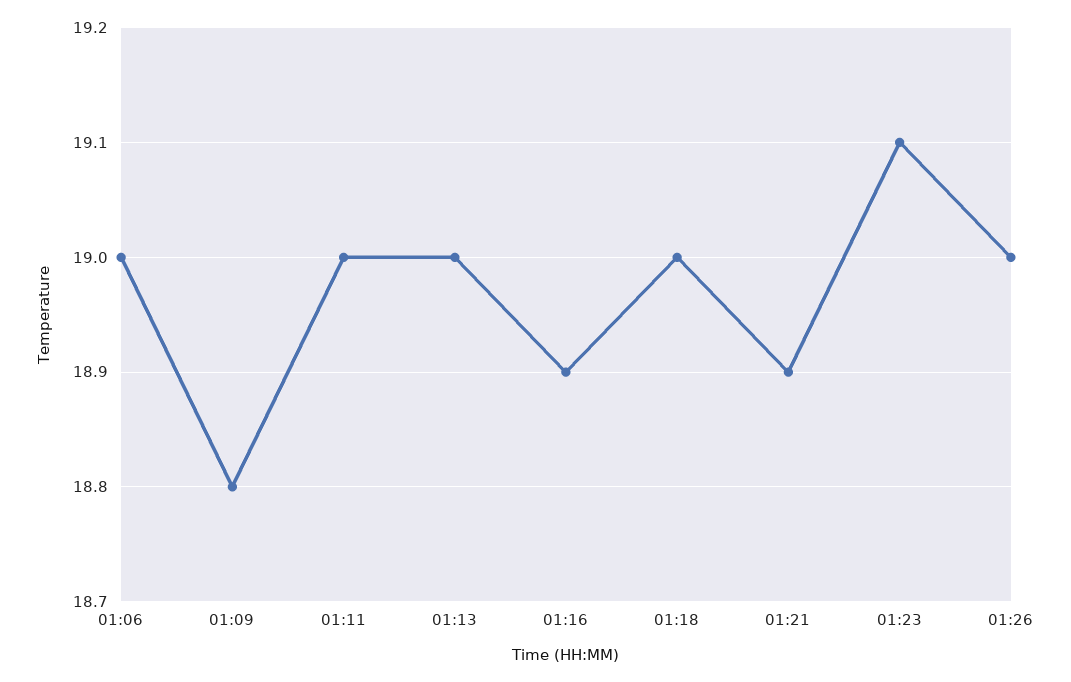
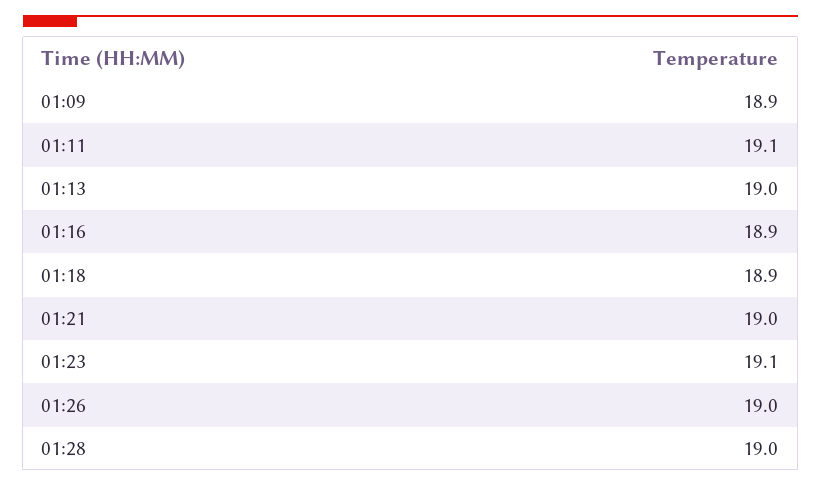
01:06: 19 -> none
01:09: 18.8 -> 18.9
01:11: 19 -> 19.1
01:18: 19 -> 18.9
01:21: 18.9 -> 19
01:28: none -> 19

